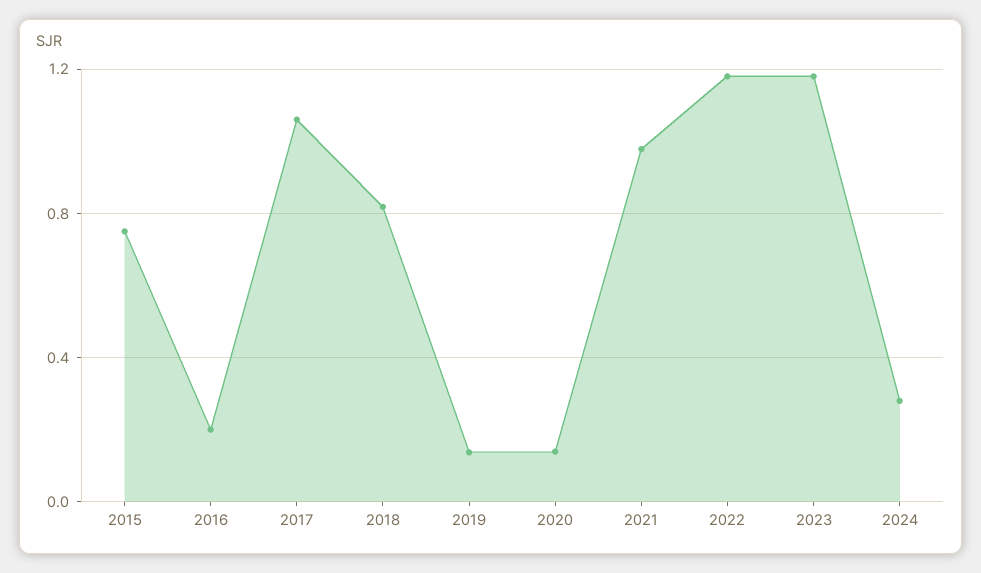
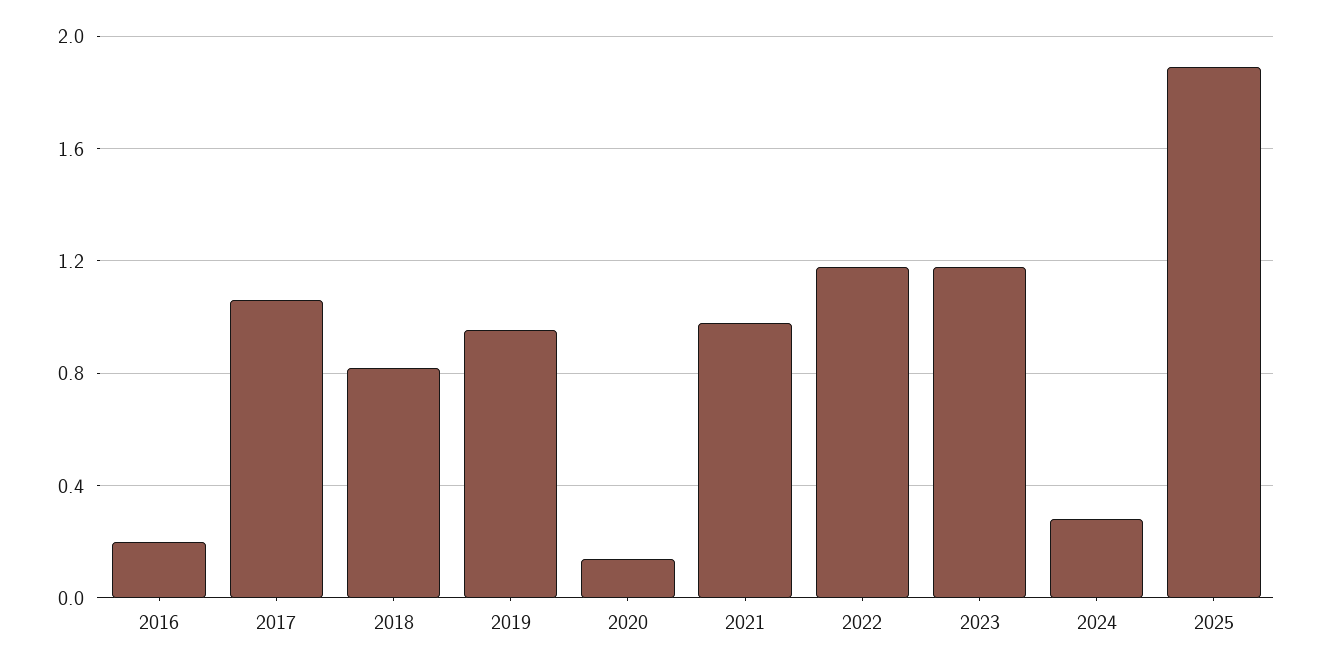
2015: 0.75 -> none
2019: 0.15 -> 0.95
2025: none -> 1.9

